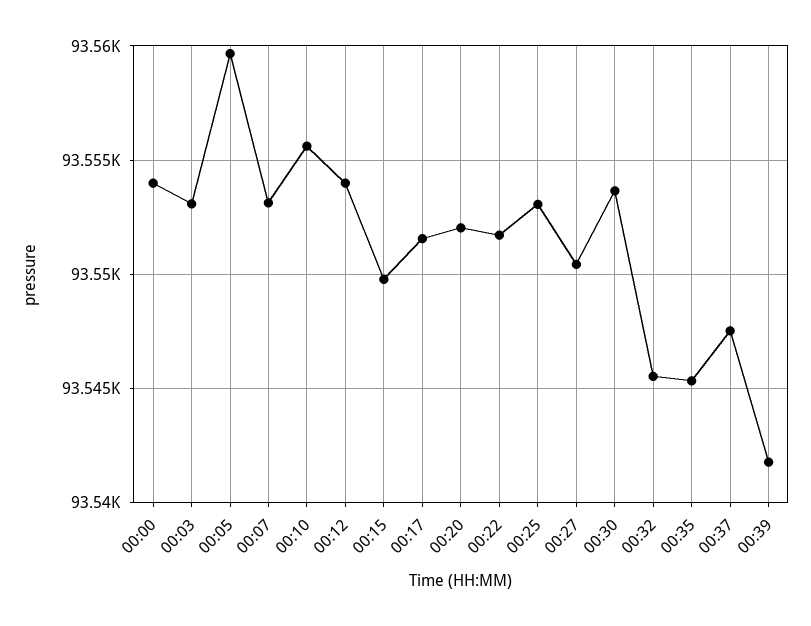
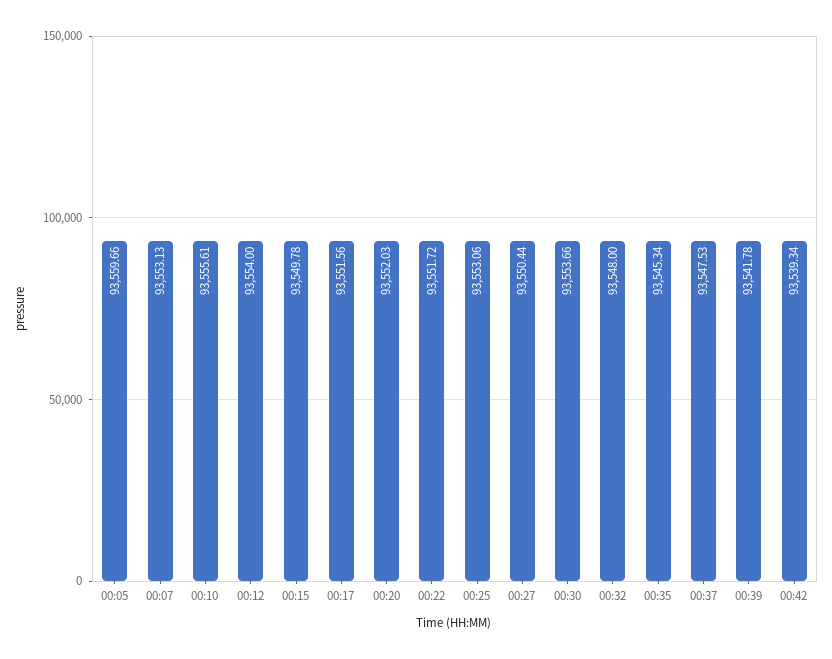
00:00: 93554 -> none
00:03: 93553 -> none
00:32: 93545.5 -> 93548
00:42: none -> 93539.34

